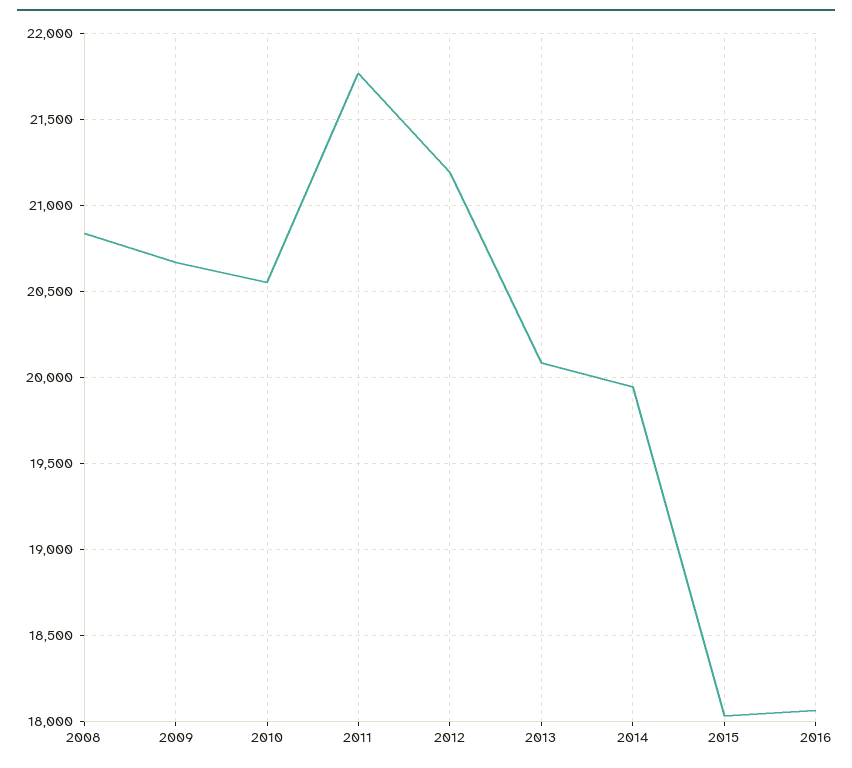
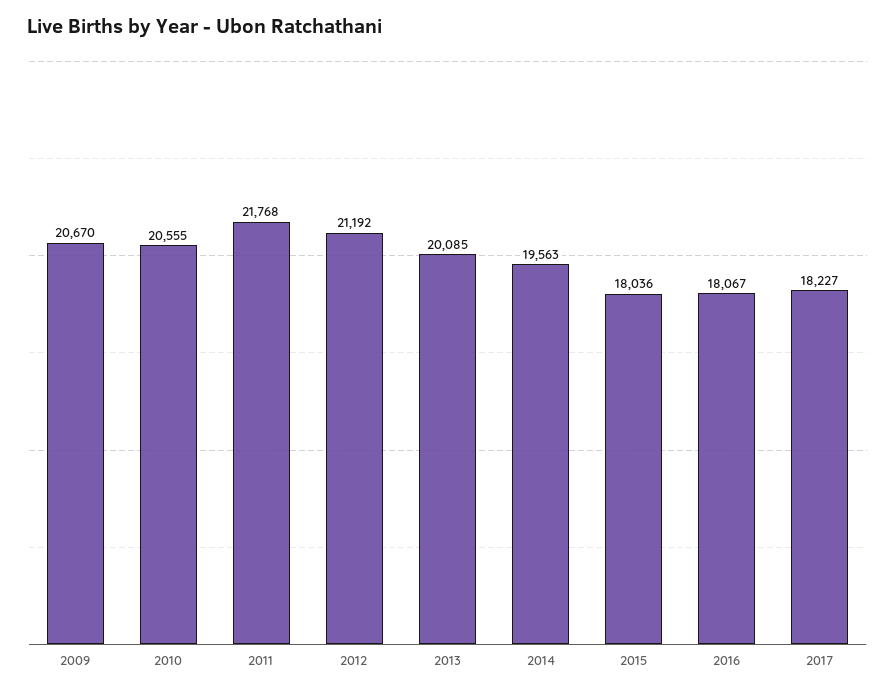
2008: 20850 -> none
2014: 19950 -> 19563
2017: none -> 18227

